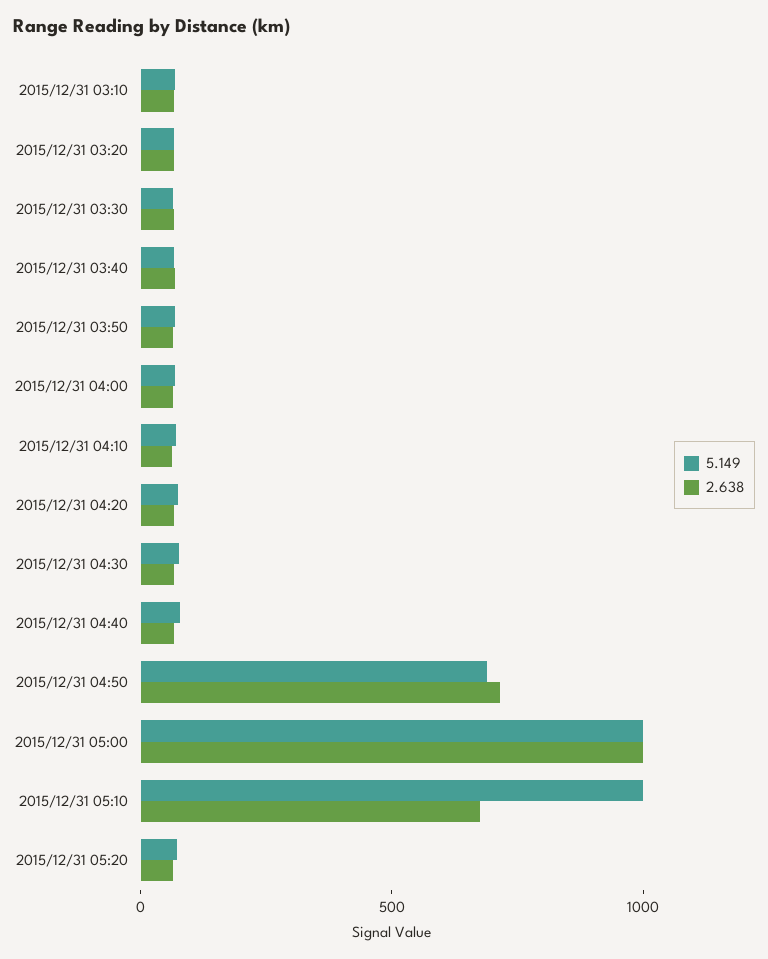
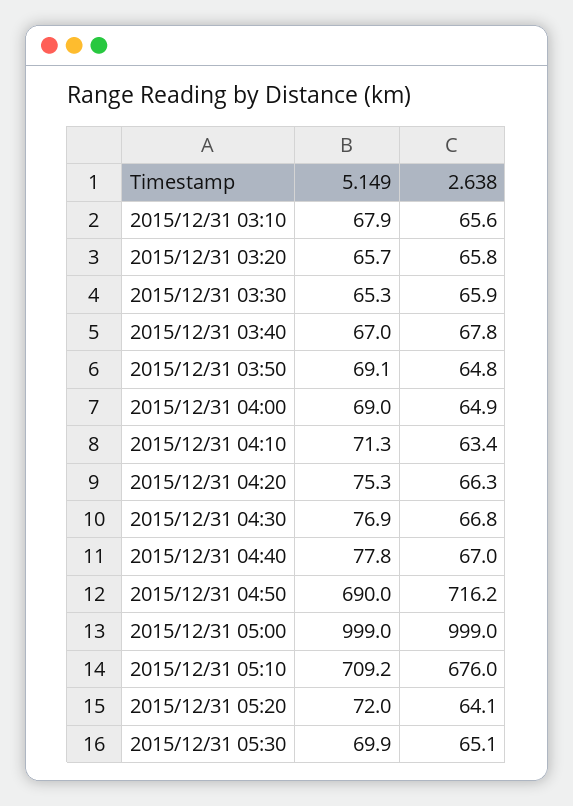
5.149, 2015/12/31 05:10: 1000 -> 709.2
5.149, 2015/12/31 05:30: none -> 69.9
2.638, 2015/12/31 05:30: none -> 65.1

